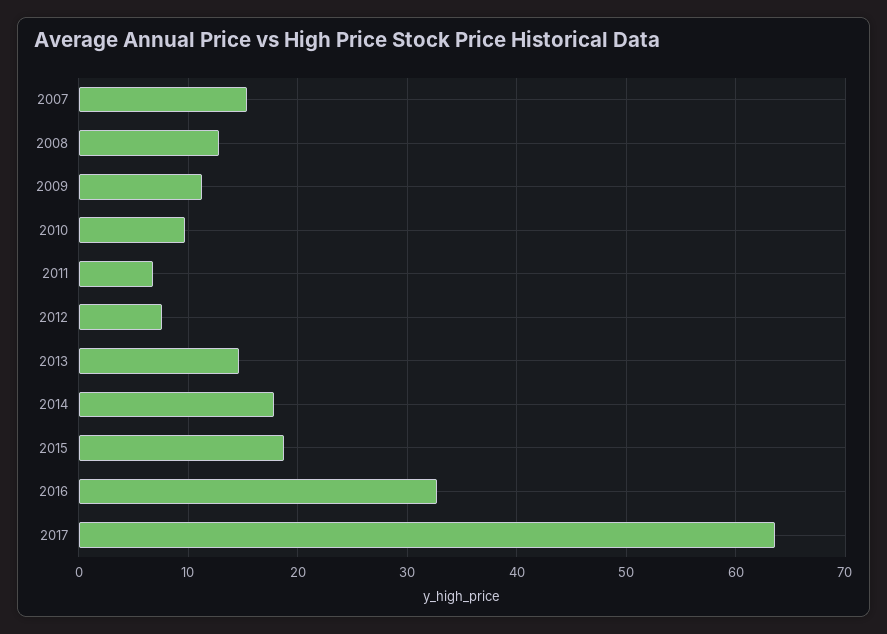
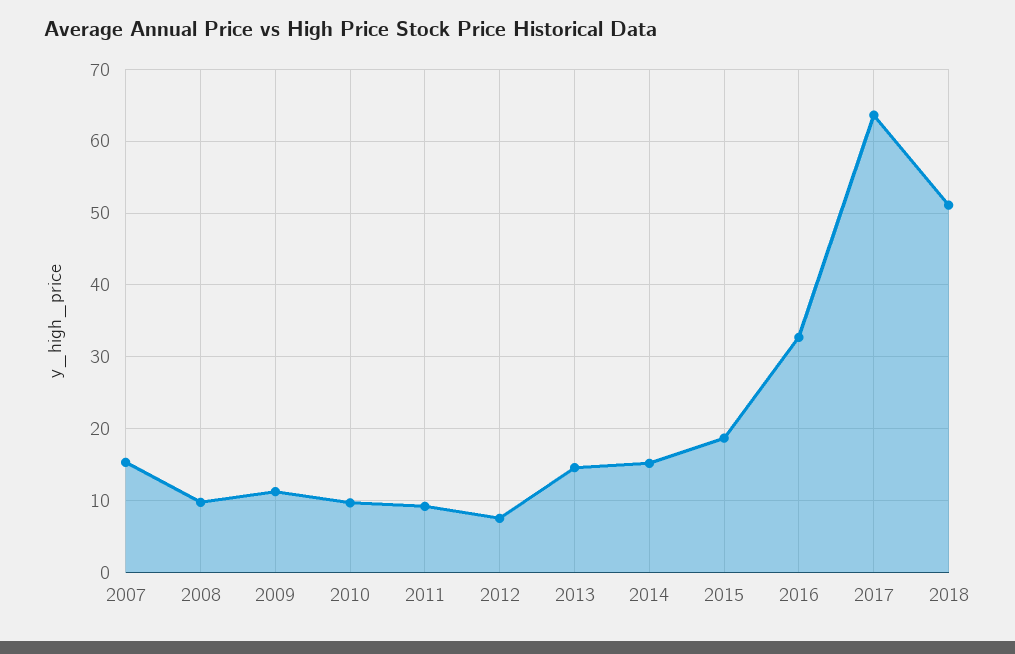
2008: 13 -> 10
2011: 7 -> 9
2014: 18 -> 15
2018: none -> 51

